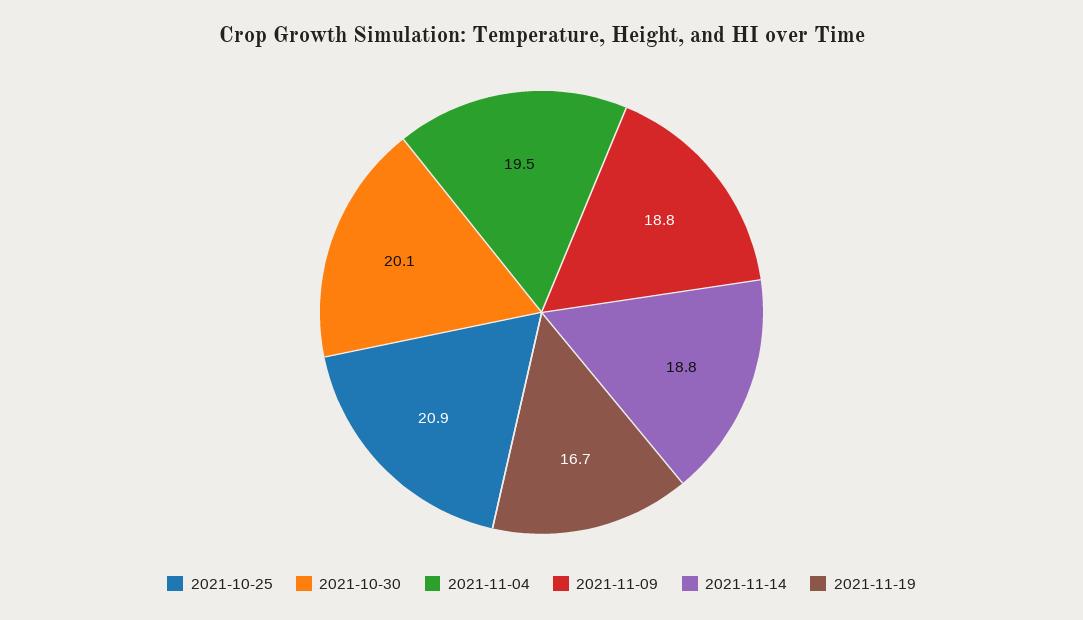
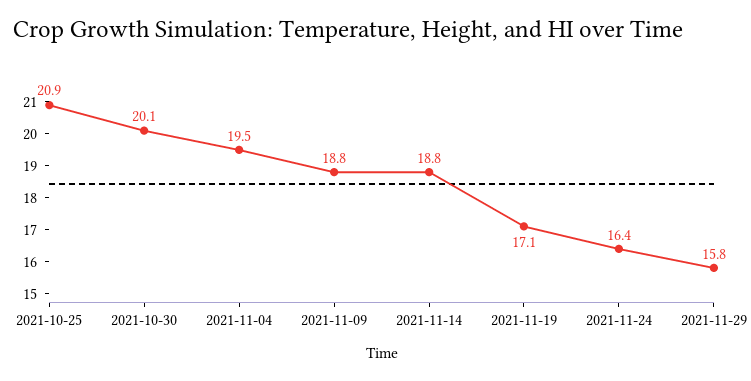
2021-11-19: 16.7 -> 17.1
2021-11-24: none -> 16.4
2021-11-29: none -> 15.8

